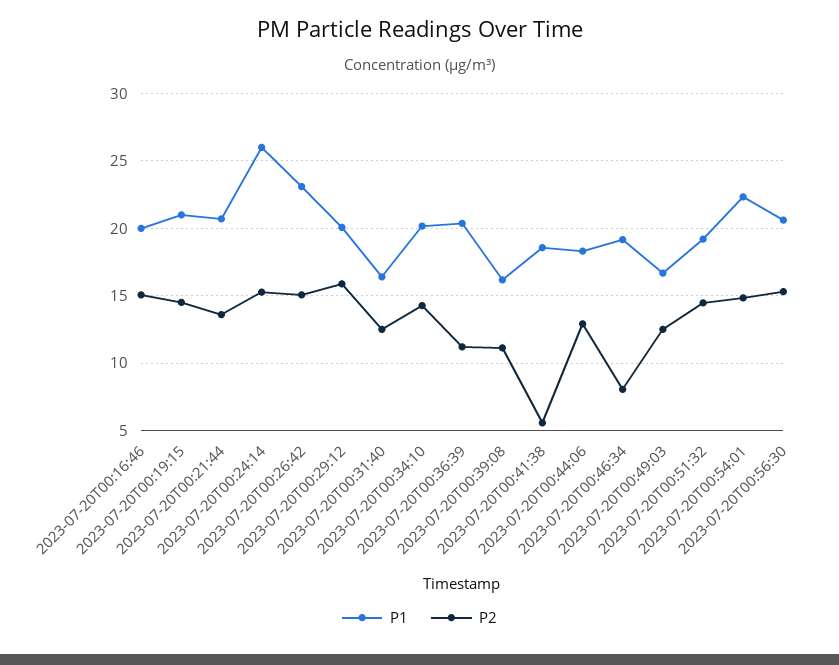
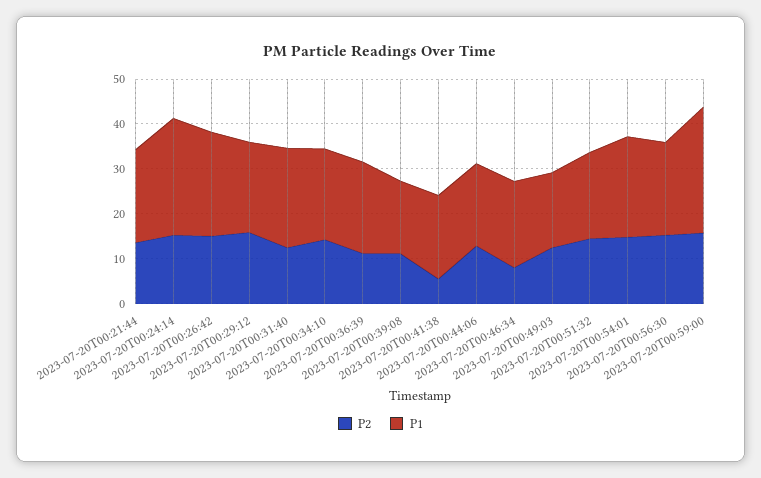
P1, 2023-07-20T00:16:46: 20 -> none
P2, 2023-07-20T00:16:46: 15 -> none
P1, 2023-07-20T00:19:15: 21 -> none
P2, 2023-07-20T00:19:15: 14.5 -> none
P1, 2023-07-20T00:31:40: 16.5 -> 22
P2, 2023-07-20T00:59:00: none -> 16
P1, 2023-07-20T00:59:00: none -> 28

